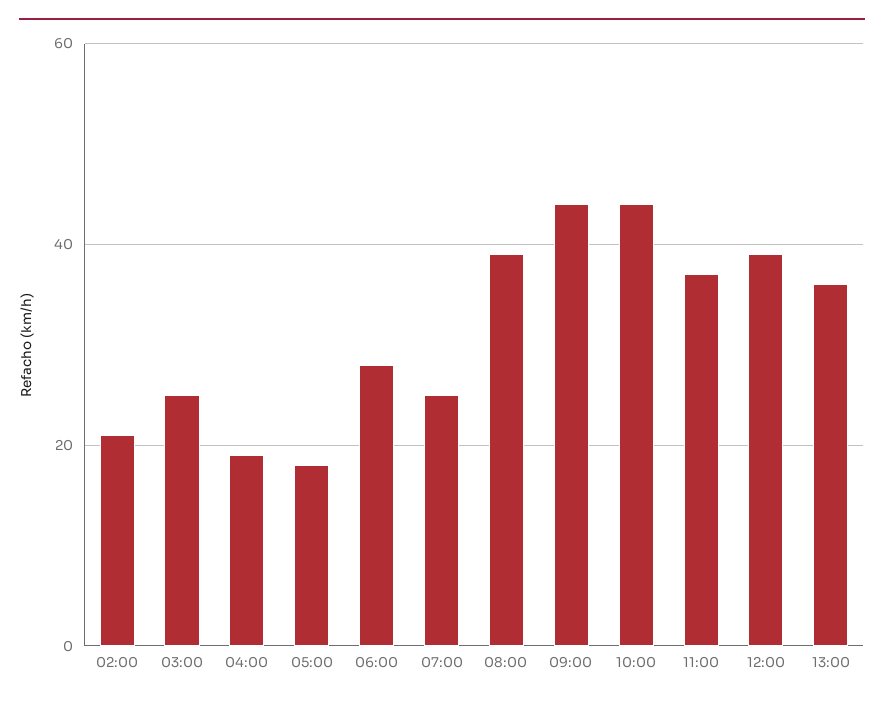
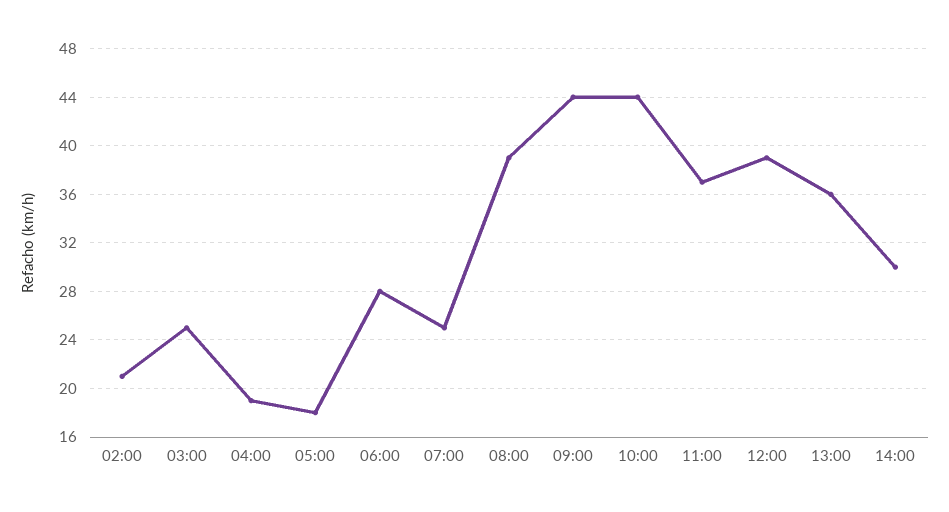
14:00: none -> 30

